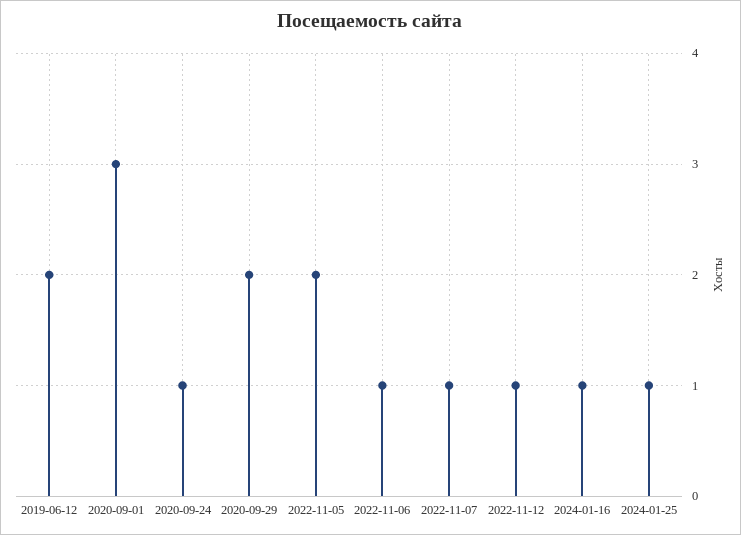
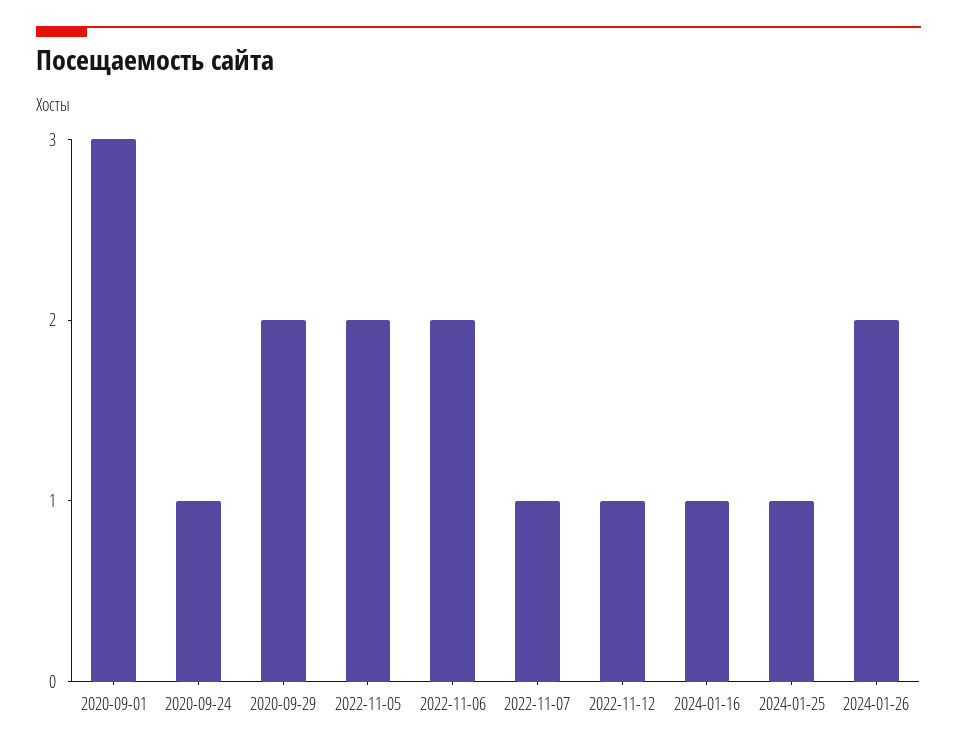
2019-06-12: 2 -> none
2022-11-06: 1 -> 2
2024-01-26: none -> 2

